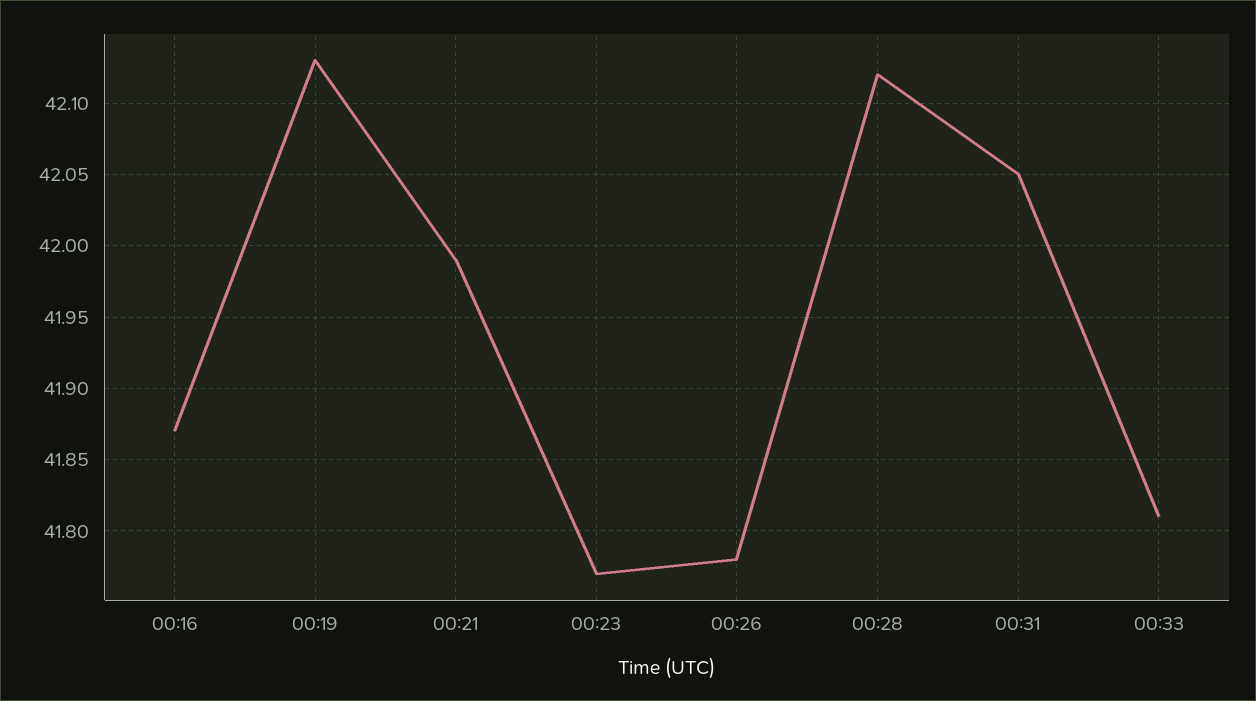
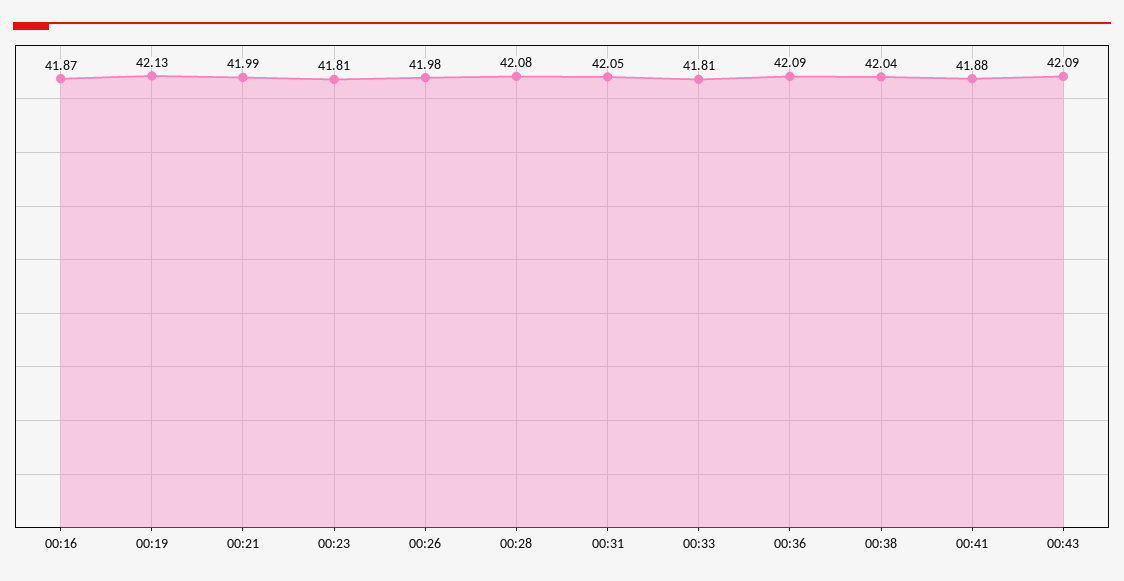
00:23: 41.77 -> 41.81
00:26: 41.78 -> 41.98
00:28: 42.12 -> 42.08
00:36: none -> 42.09
00:38: none -> 42.04
00:41: none -> 41.88
00:43: none -> 42.09

